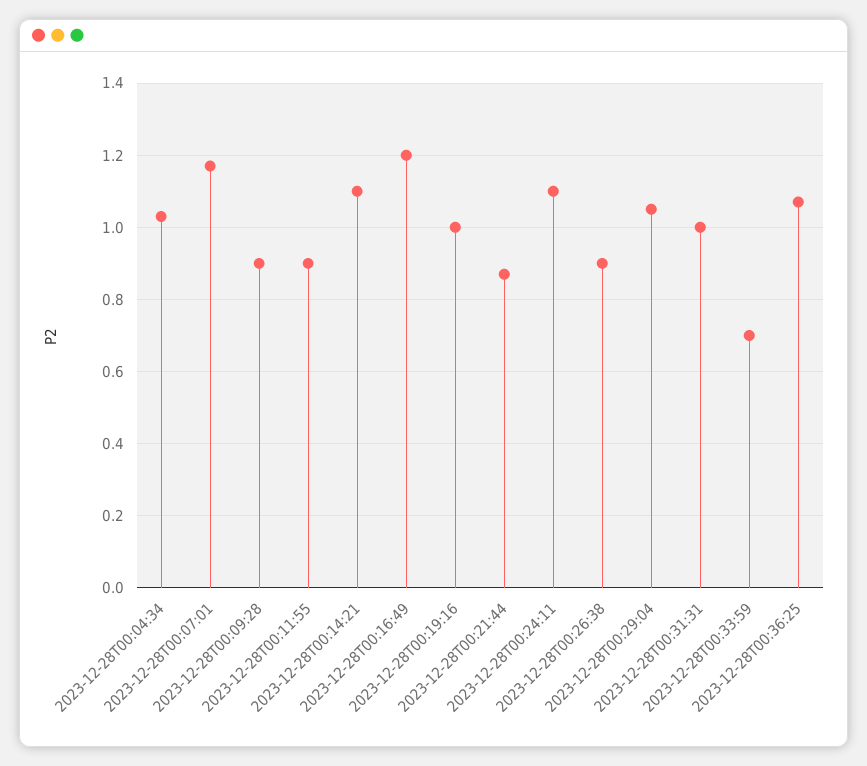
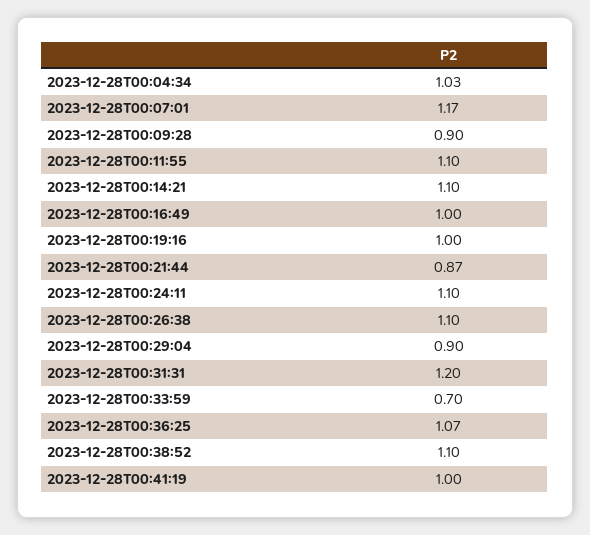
2023-12-28T00:11:55: 0.9 -> 1.1
2023-12-28T00:16:49: 1.2 -> 1
2023-12-28T00:26:38: 0.9 -> 1.1
2023-12-28T00:29:04: 1.05 -> 0.9
2023-12-28T00:31:31: 1 -> 1.2
2023-12-28T00:38:52: none -> 1.1
2023-12-28T00:41:19: none -> 1

